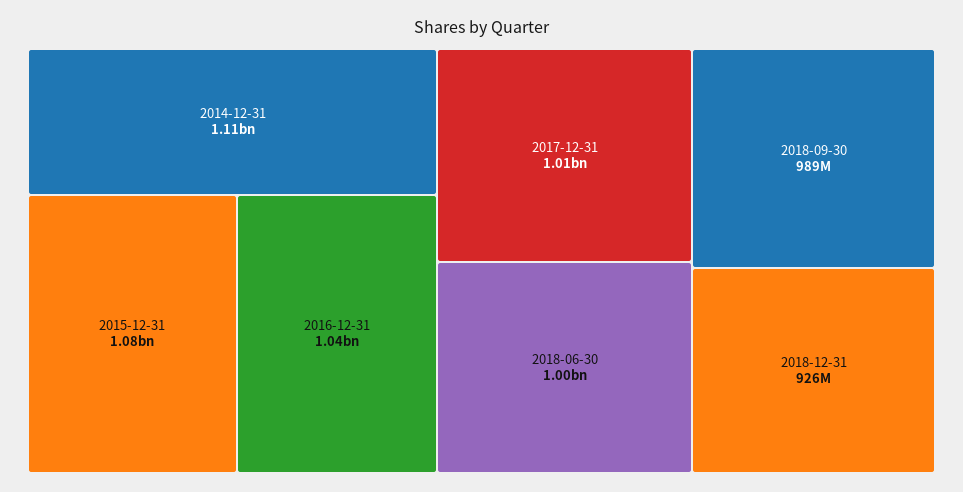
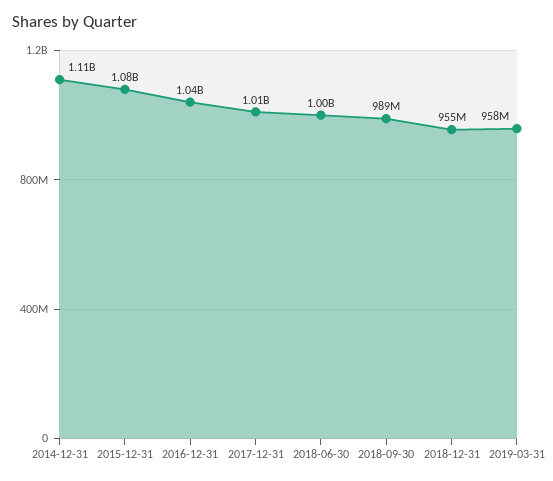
2018-12-31: 926000000 -> 955000000
2019-03-31: none -> 958000000

